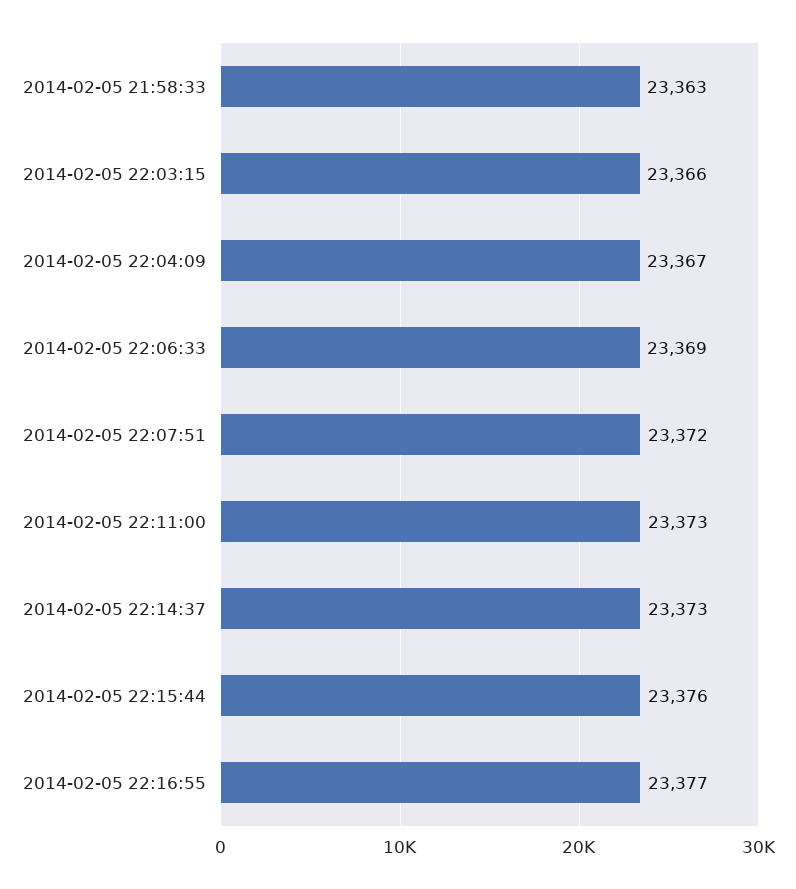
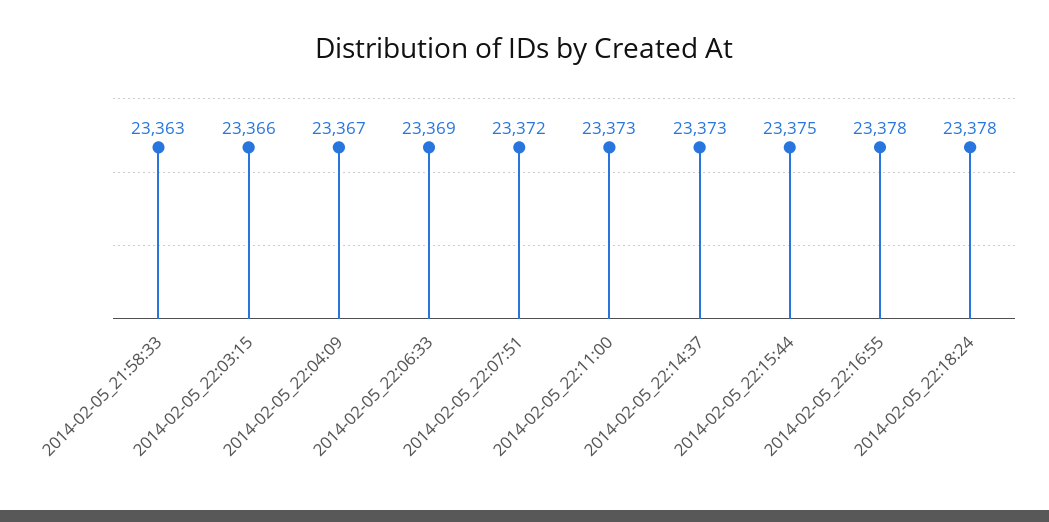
2014-02-05 22:15:44: 23376 -> 23375
2014-02-05 22:16:55: 23377 -> 23378
2014-02-05_22:18:24: none -> 23378

